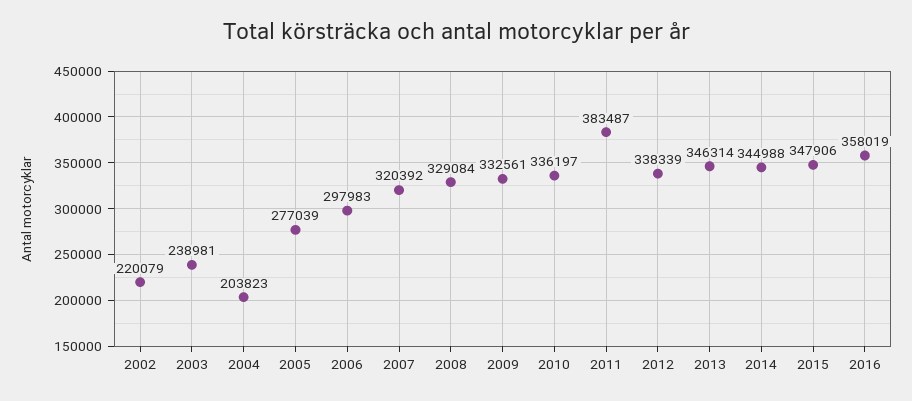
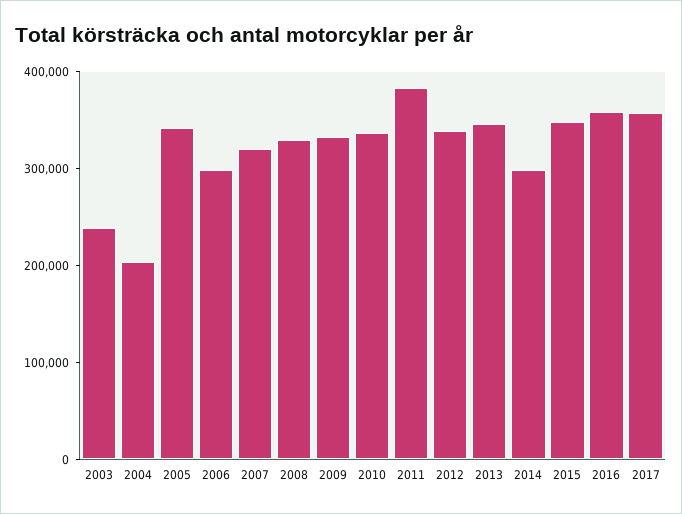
2002: 220079 -> none
2005: 277039 -> 340000
2014: 344988 -> 300000
2017: none -> 360000

